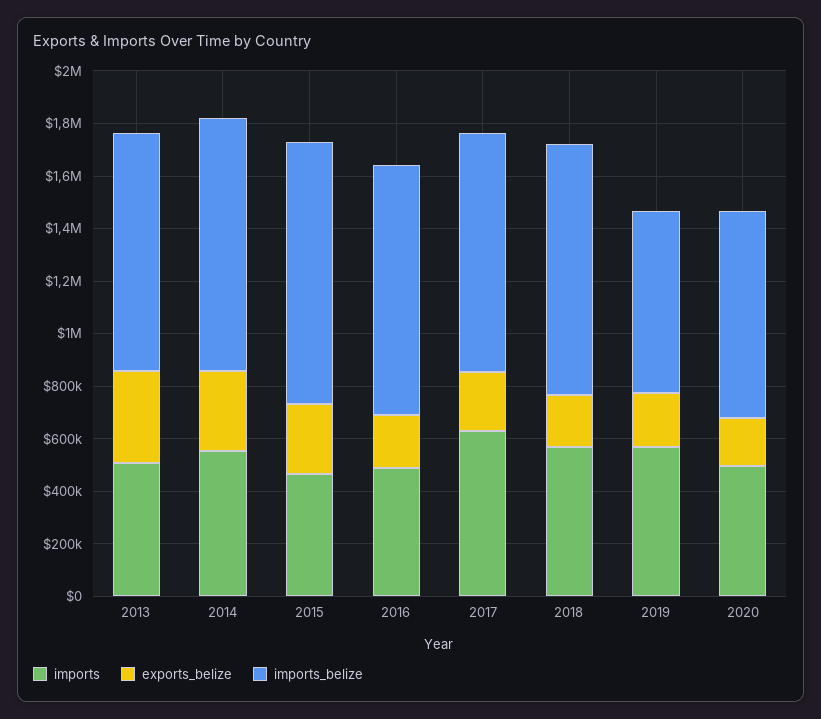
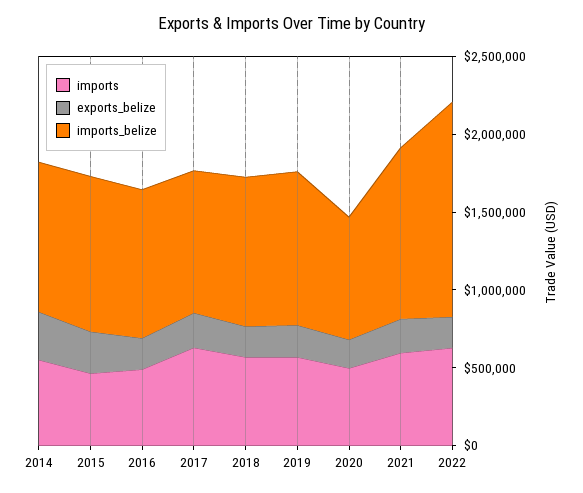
imports, 2013: 500000 -> none
exports_belize, 2013: 350000 -> none
imports_belize, 2013: 900000 -> none
imports_belize, 2019: 700000 -> 1000000
imports, 2021: none -> 600000
exports_belize, 2021: none -> 200000
imports_belize, 2021: none -> 1100000
imports, 2022: none -> 600000
exports_belize, 2022: none -> 200000
imports_belize, 2022: none -> 1400000

